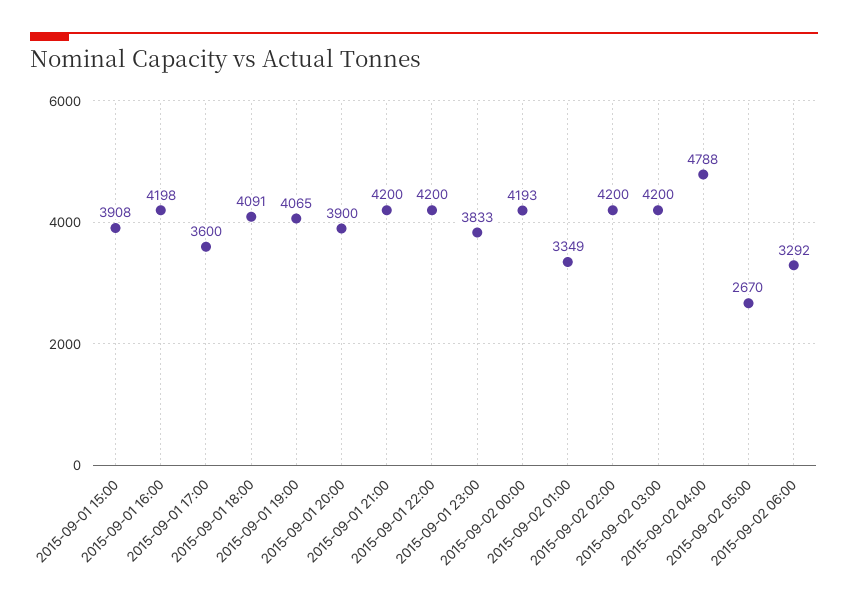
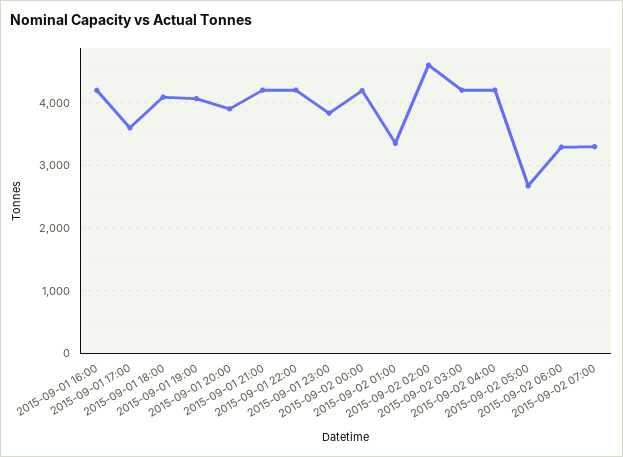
2015-09-01 15:00: 3908 -> none
2015-09-02 02:00: 4200 -> 4600
2015-09-02 04:00: 4788 -> 4200
2015-09-02 07:00: none -> 3300

